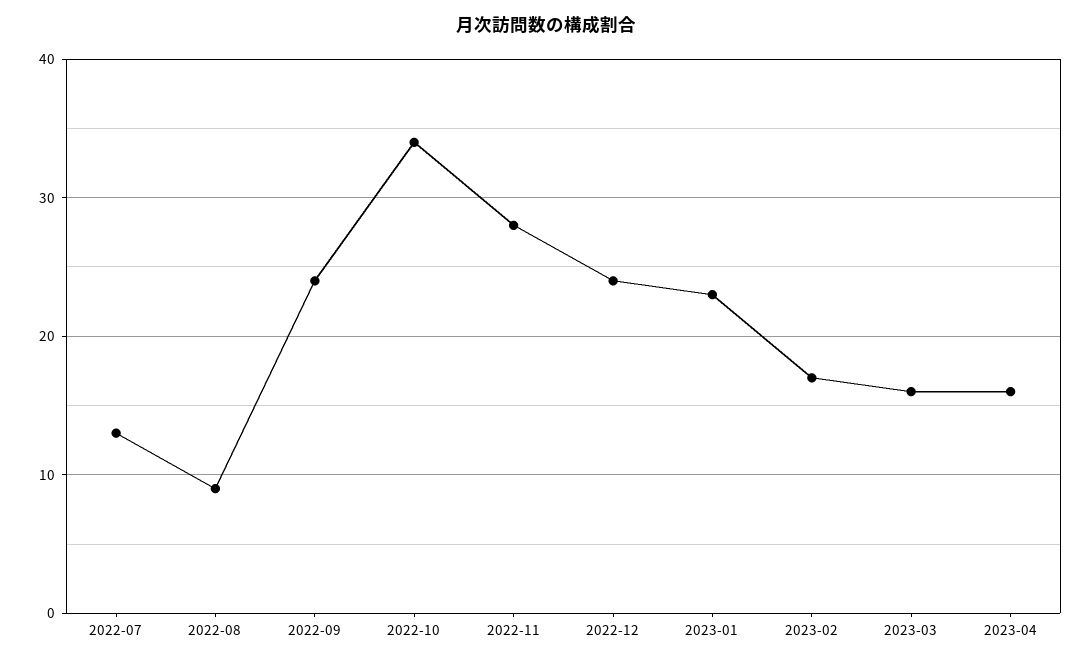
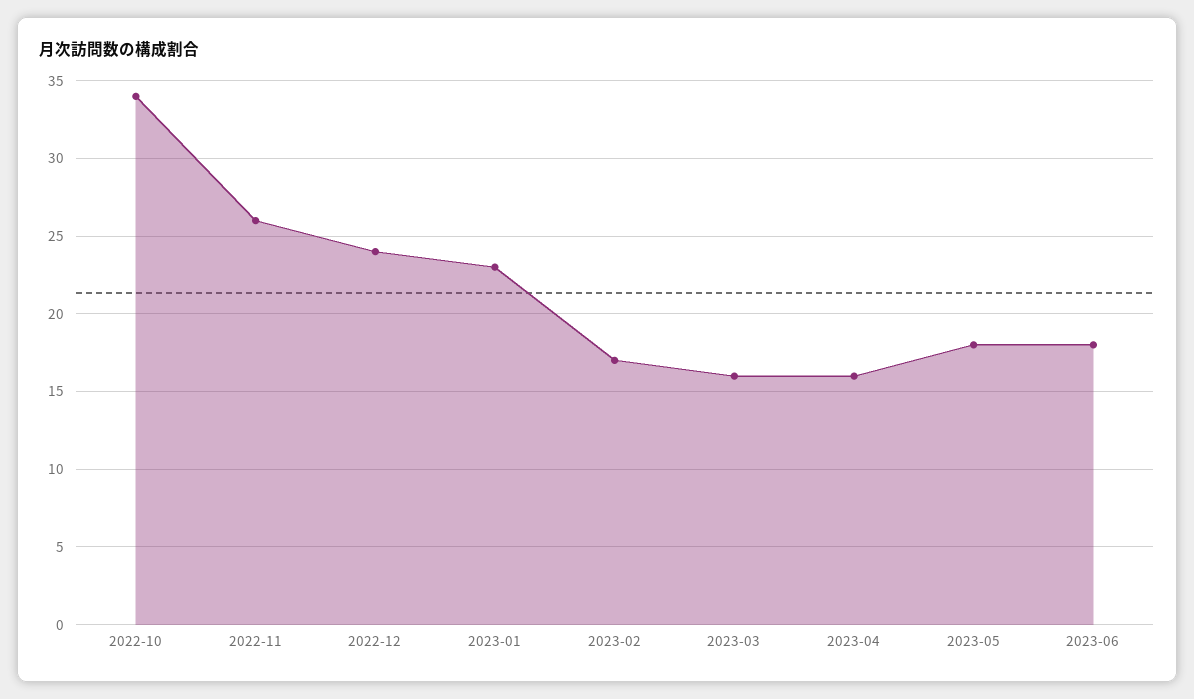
2022-07: 13 -> none
2022-08: 9 -> none
2022-09: 24 -> none
2022-11: 28 -> 26
2023-05: none -> 18
2023-06: none -> 18

